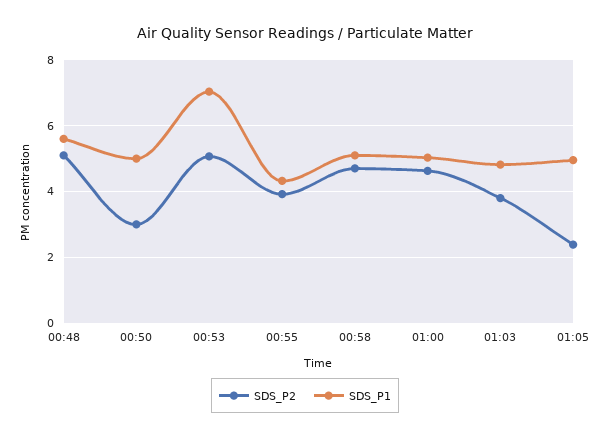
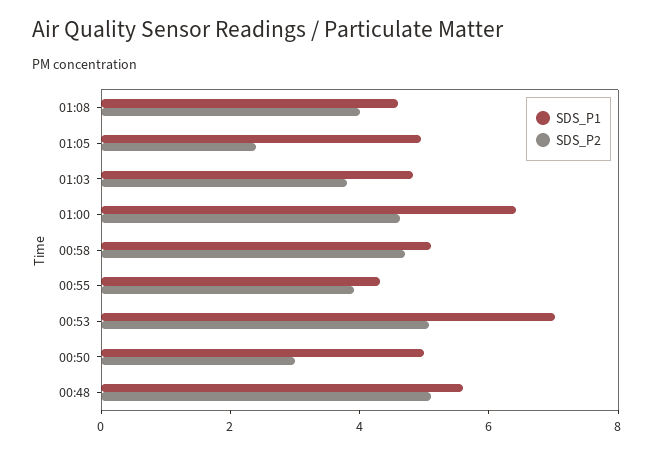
SDS_P1, 01:00: 5 -> 6.5
SDS_P1, 01:08: none -> 4.5
SDS_P2, 01:08: none -> 4

